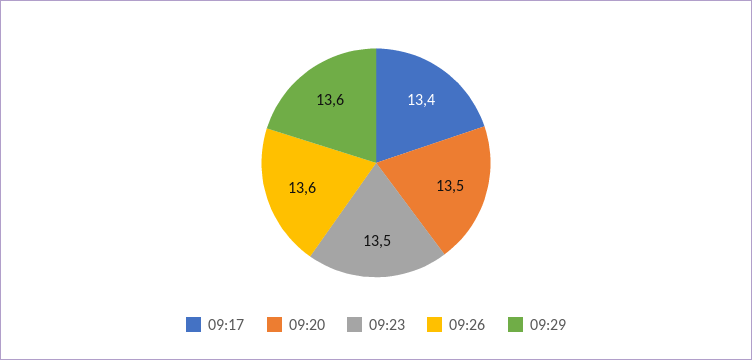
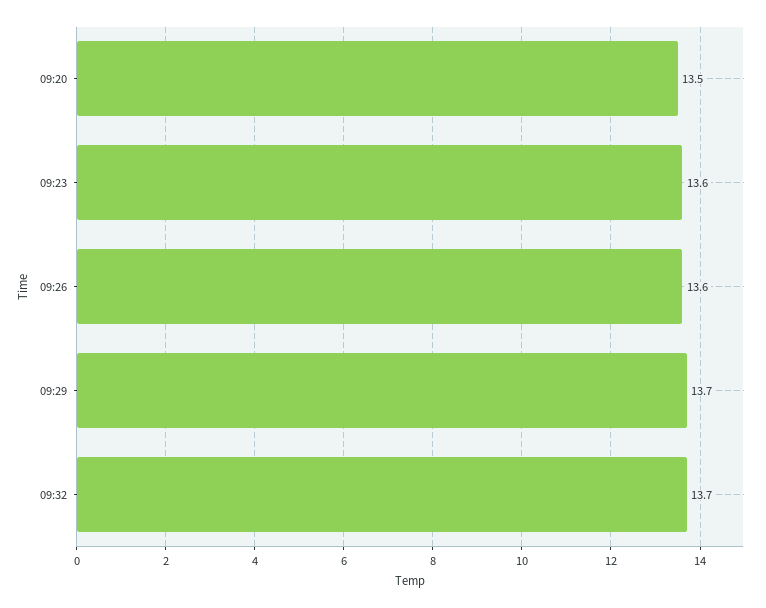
09:17: 13.4 -> none
09:23: 13.5 -> 13.6
09:29: 13.6 -> 13.7
09:32: none -> 13.7

